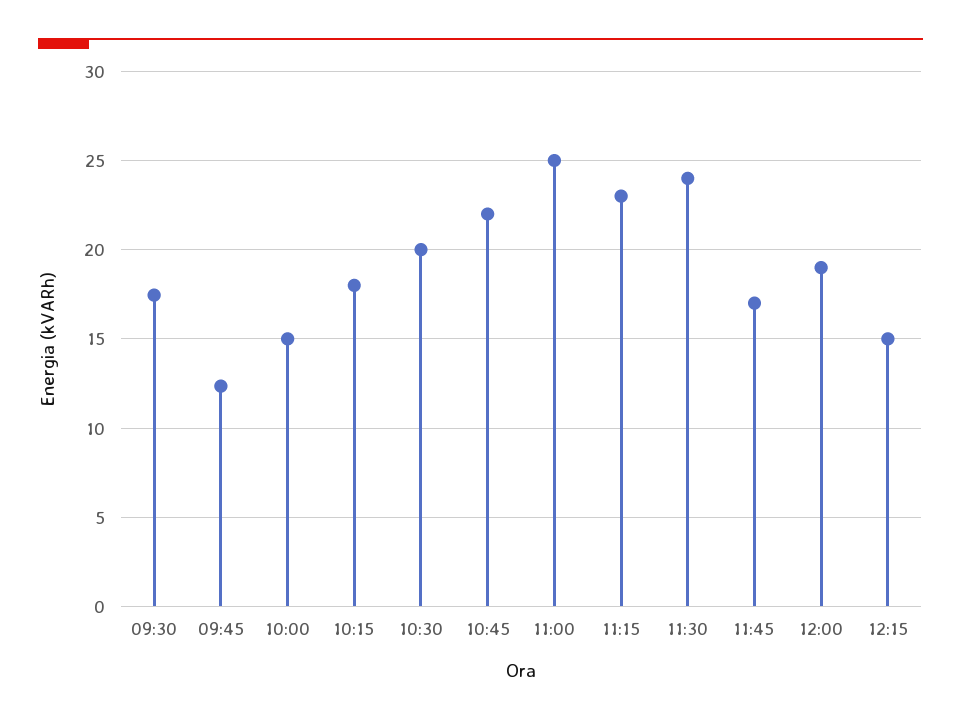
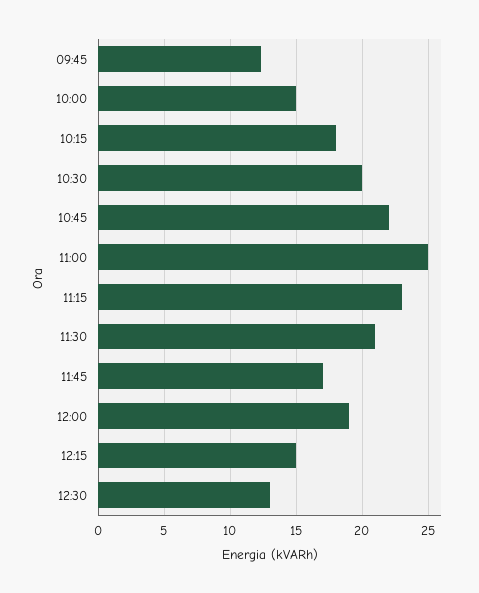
09:30: 17.5 -> none
11:30: 24 -> 21
12:30: none -> 13

